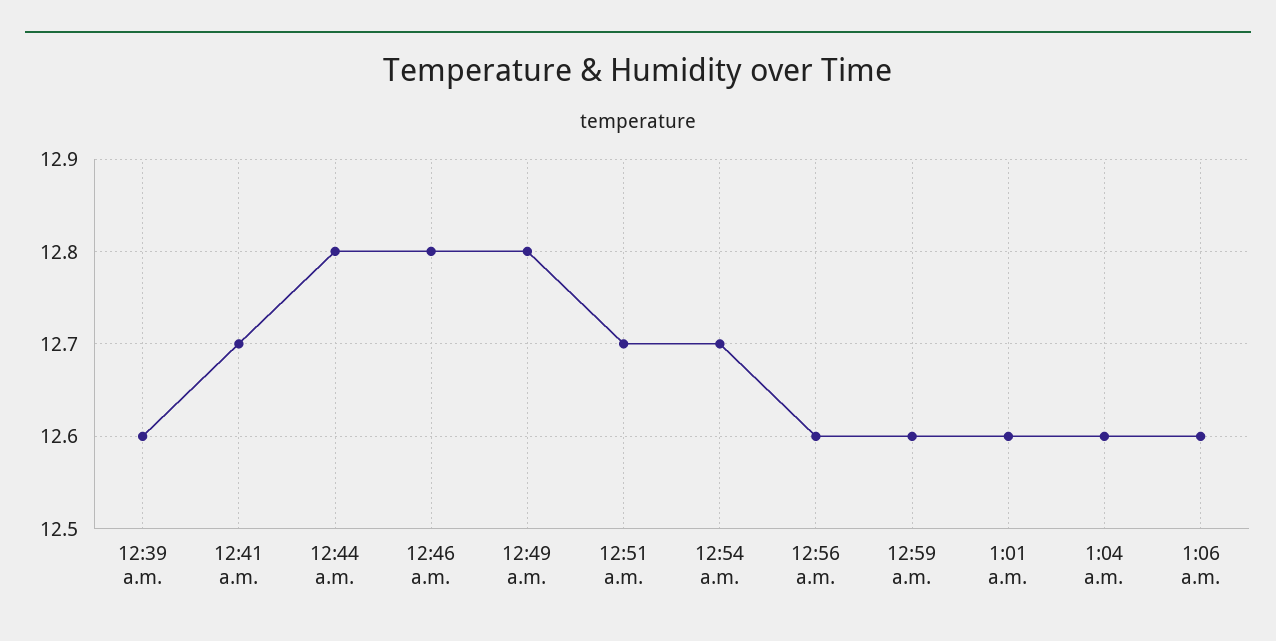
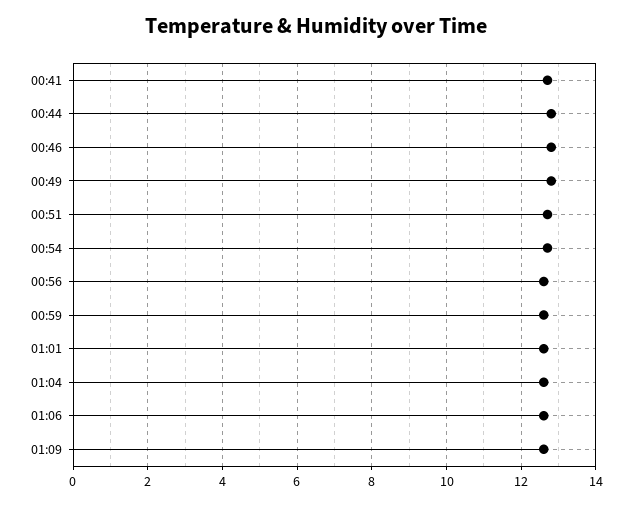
12:39 a.m.: 12.6 -> none
01:09: none -> 12.5

